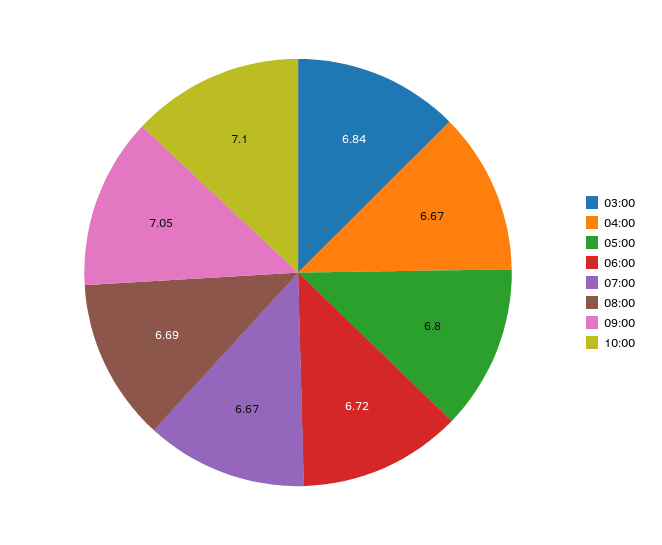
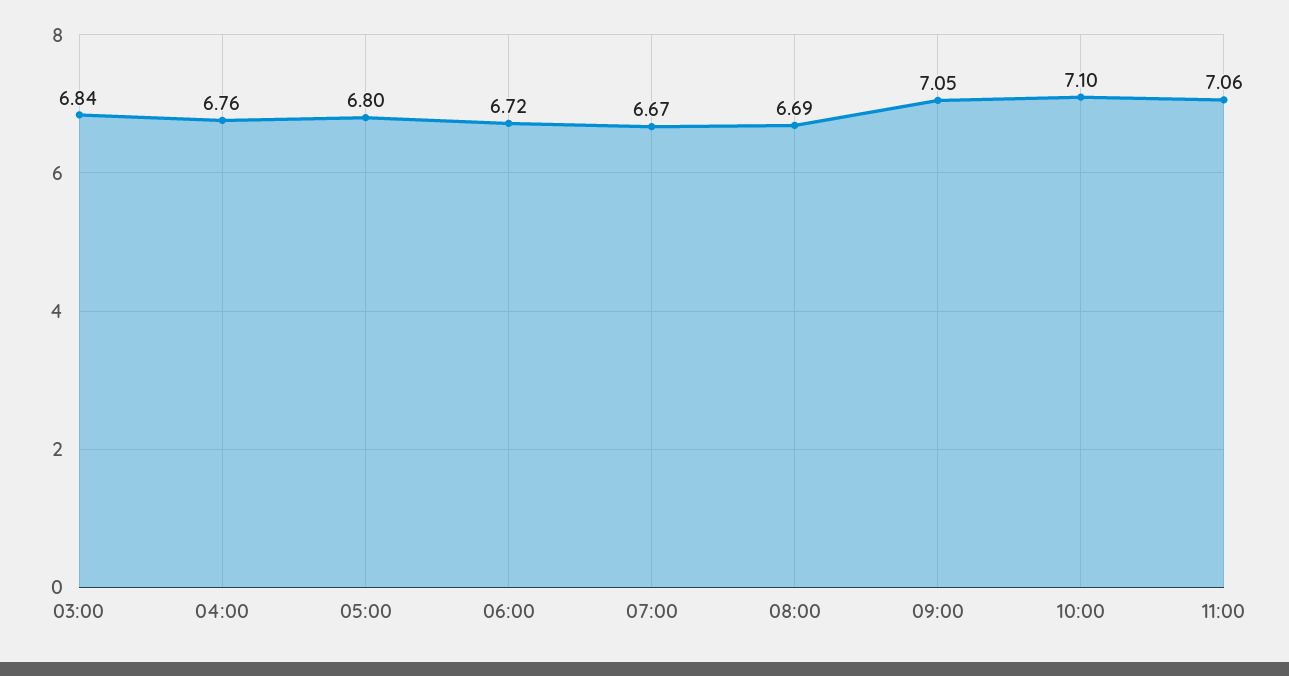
04:00: 6.67 -> 6.76
11:00: none -> 7.06

